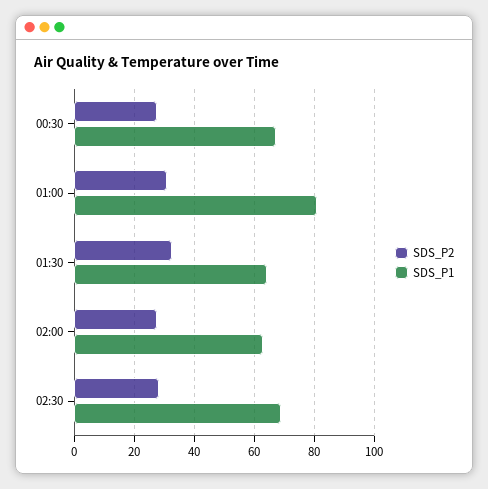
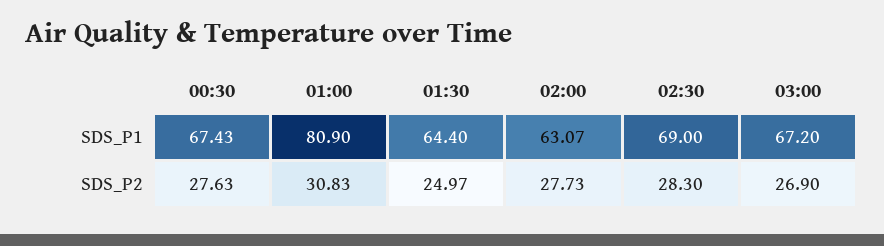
SDS_P2, 01:30: 32.5 -> 24.97
SDS_P1, 03:00: none -> 67.2
SDS_P2, 03:00: none -> 26.9

